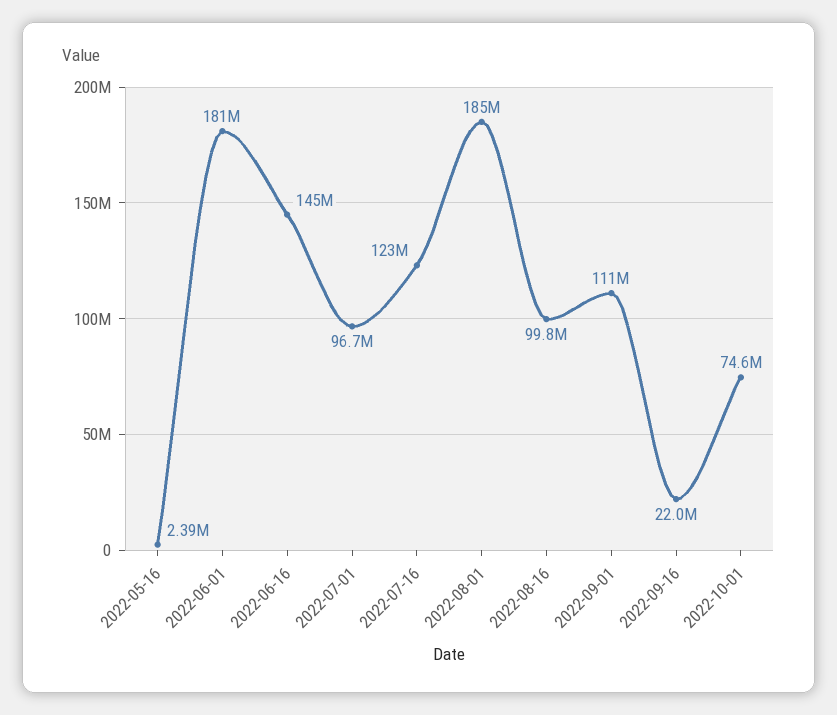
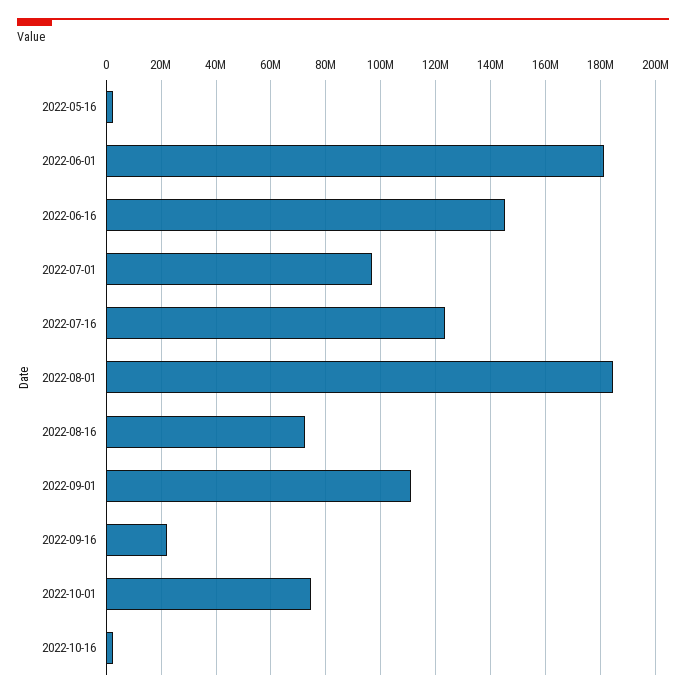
2022-08-16: 99800000 -> 72500000
2022-10-16: none -> 2500000

